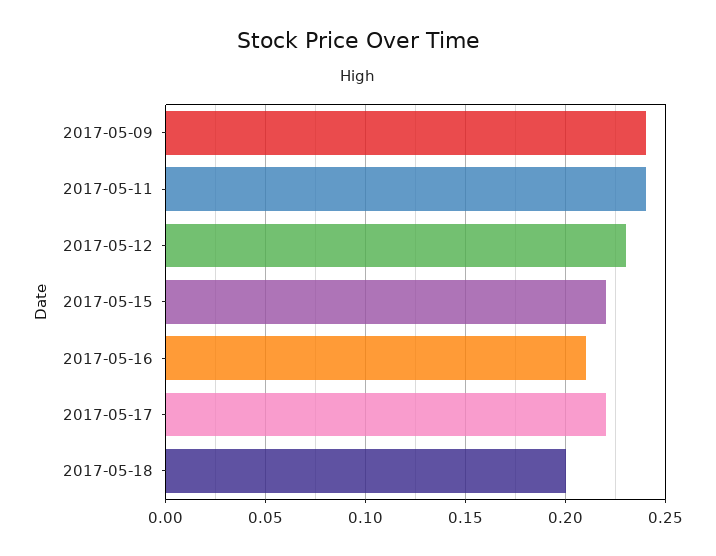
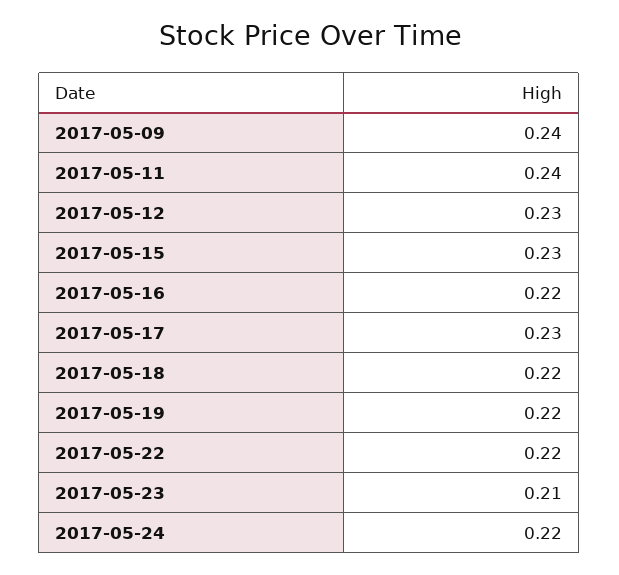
2017-05-15: 0.22 -> 0.23
2017-05-16: 0.21 -> 0.22
2017-05-17: 0.22 -> 0.23
2017-05-18: 0.2 -> 0.22
2017-05-19: none -> 0.22
2017-05-22: none -> 0.22
2017-05-23: none -> 0.21
2017-05-24: none -> 0.22

